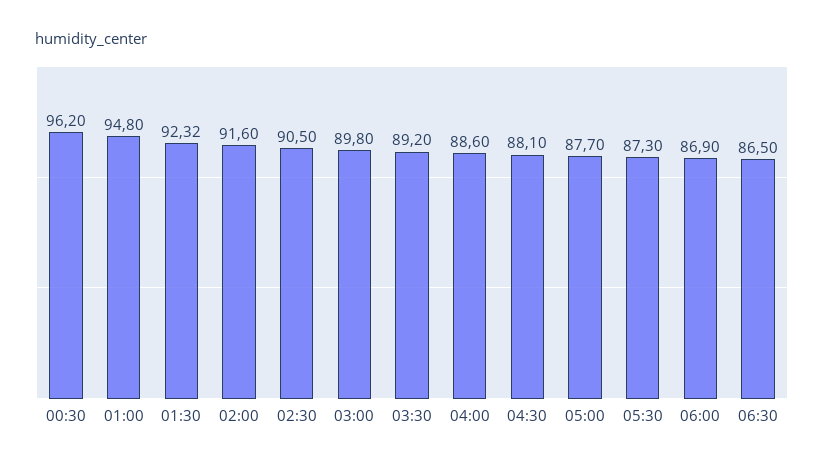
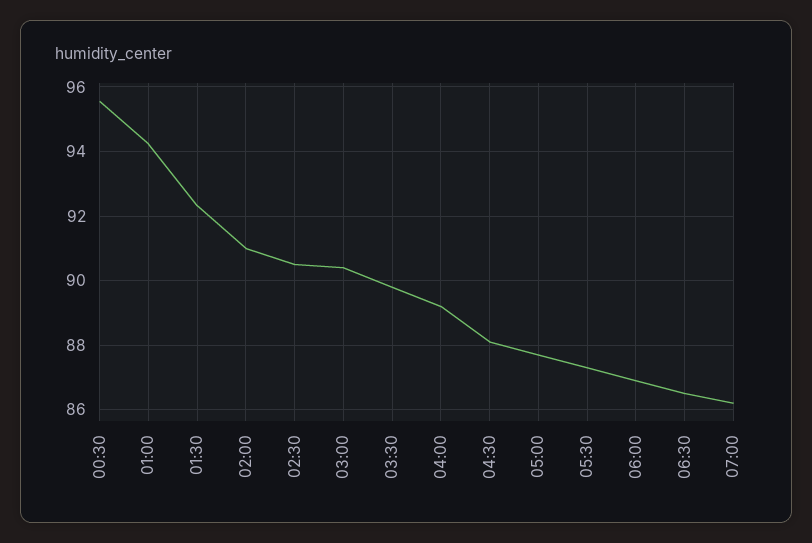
00:30: 96.2 -> 95.6
01:00: 94.8 -> 94.2
02:00: 91.6 -> 91
03:00: 89.8 -> 90.4
03:30: 89.2 -> 89.8
04:00: 88.6 -> 89.2
07:00: none -> 86.2

